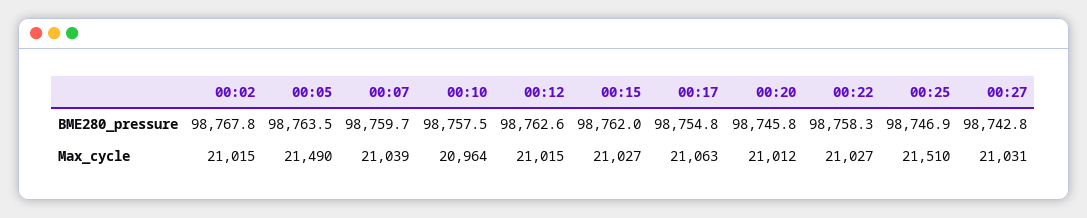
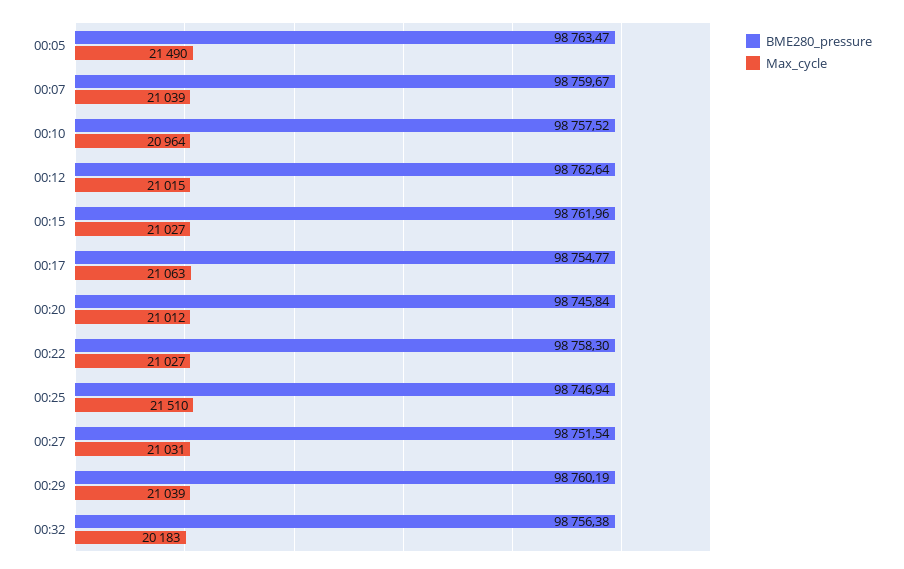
BME280_pressure, 00:02: 98767.8 -> none
BME280_pressure, 00:27: 98742.8 -> 98751.54
Max_cycle, 00:02: 21015 -> none
BME280_pressure, 00:29: none -> 98760.19
Max_cycle, 00:29: none -> 21039
BME280_pressure, 00:32: none -> 98756.38
Max_cycle, 00:32: none -> 20183

